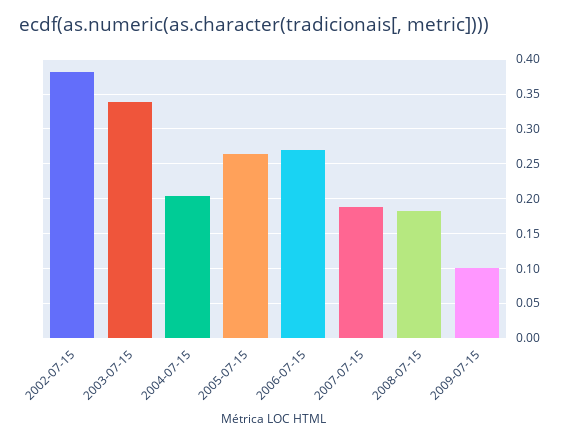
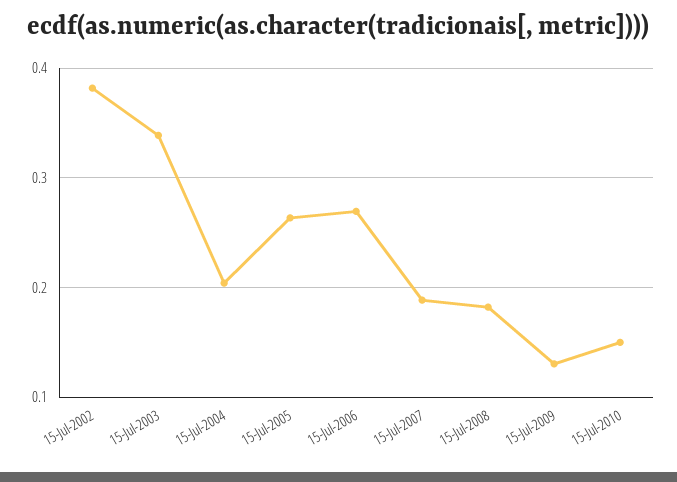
2009-07-15: 0.1 -> 0.13
15-Jul-2010: none -> 0.15

